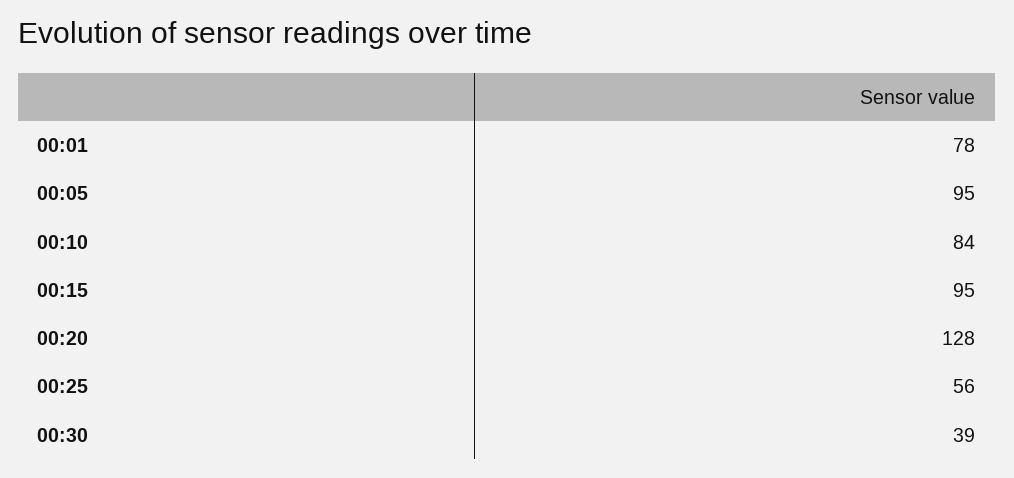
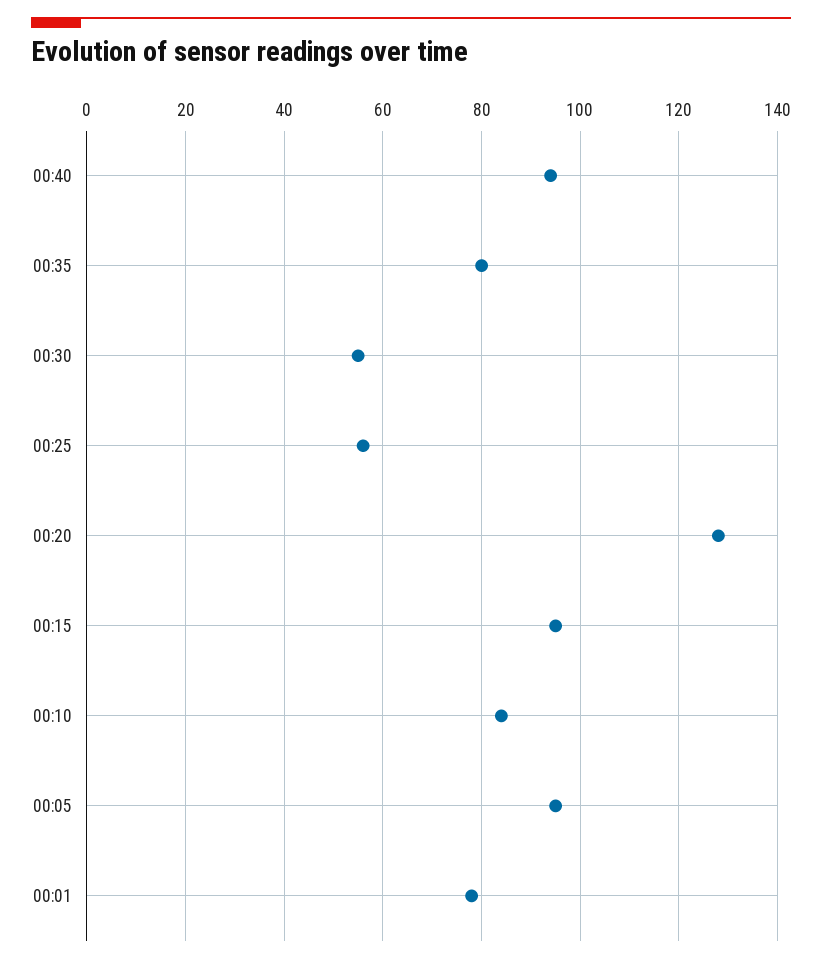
00:30: 39 -> 55
00:40: none -> 95
00:35: none -> 80

